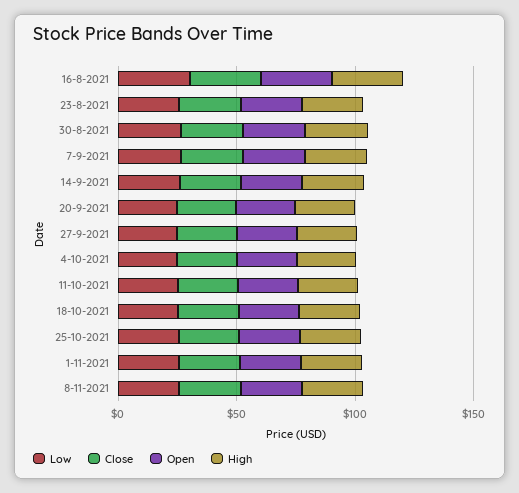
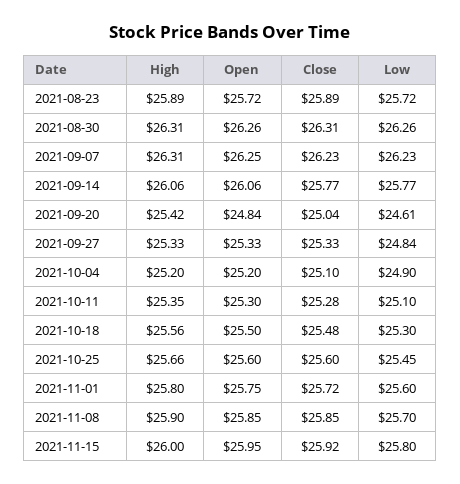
Low, 16-8-2021: 30 -> none
Close, 16-8-2021: 30 -> none
Open, 16-8-2021: 30 -> none
High, 16-8-2021: 30 -> none
High, 2021-11-15: none -> 26
Open, 2021-11-15: none -> 25.95
Close, 2021-11-15: none -> 25.92
Low, 2021-11-15: none -> 25.8

